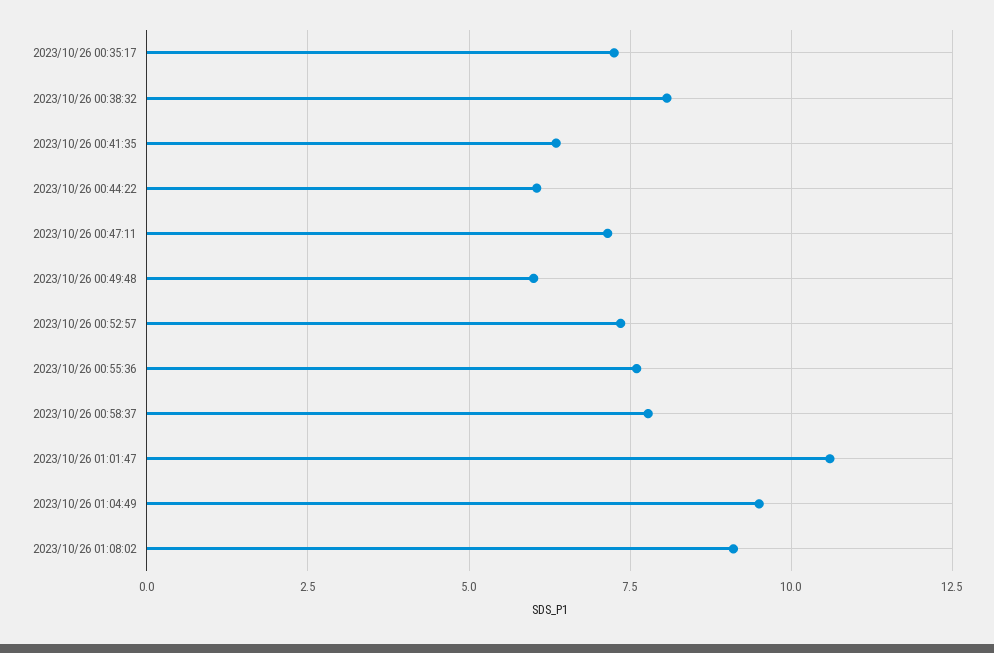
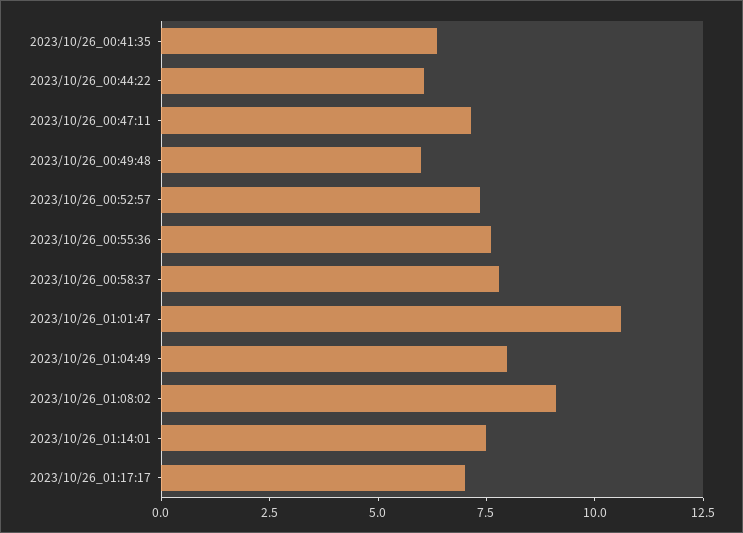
2023/10/26 00:35:17: 7.25 -> none
2023/10/26 00:38:32: 8 -> none
2023/10/26 01:04:49: 9.5 -> 8
2023/10/26_01:14:01: none -> 7.5
2023/10/26_01:17:17: none -> 7

